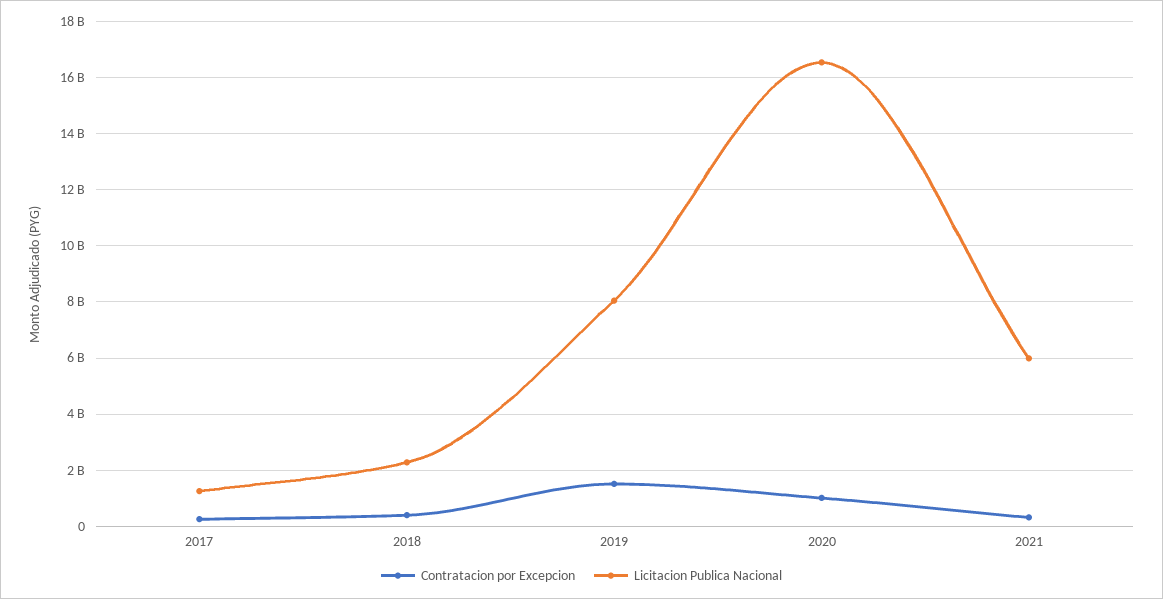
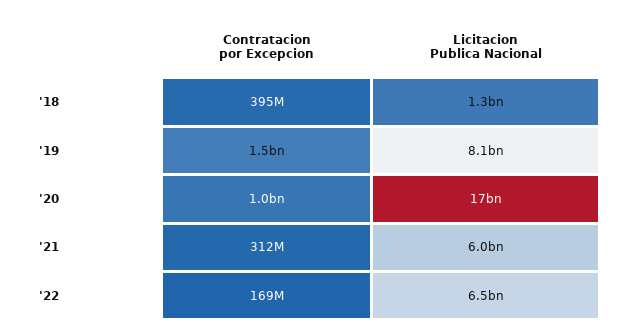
Contratacion por Excepcion, 2017: 250000000 -> none
Licitacion Publica Nacional, 2017: 1250000000 -> none
Licitacion Publica Nacional, 2018: 2250000000 -> 1300000000
Contratacion por Excepcion, '22: none -> 169000000
Licitacion Publica Nacional, '22: none -> 6500000000

